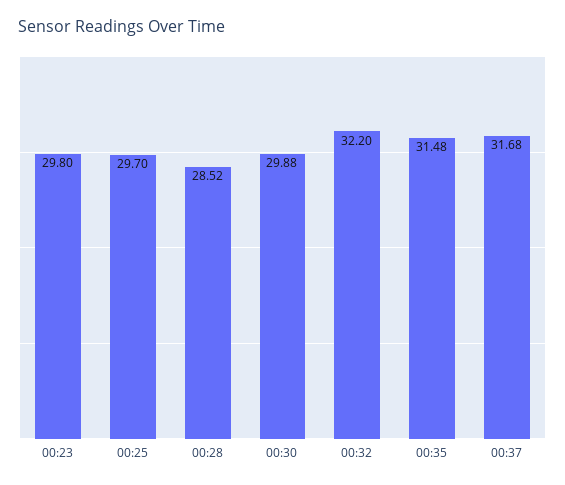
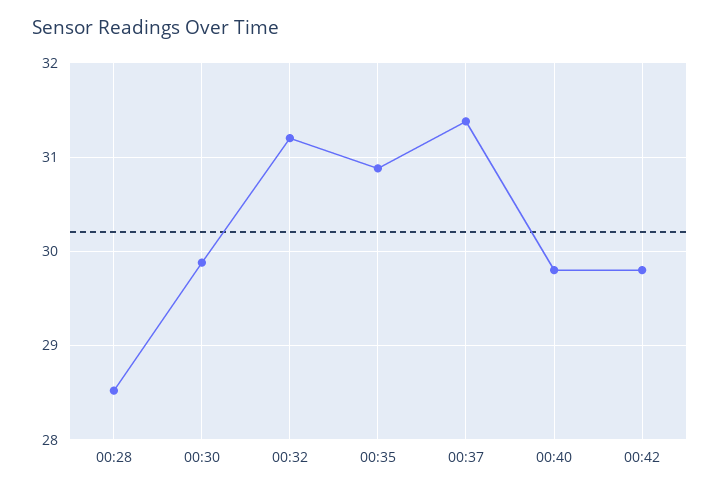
00:23: 29.8 -> none
00:25: 29.7 -> none
00:32: 32.2 -> 31.2
00:35: 31.48 -> 30.9
00:37: 31.68 -> 31.4
00:40: none -> 29.8
00:42: none -> 29.8

